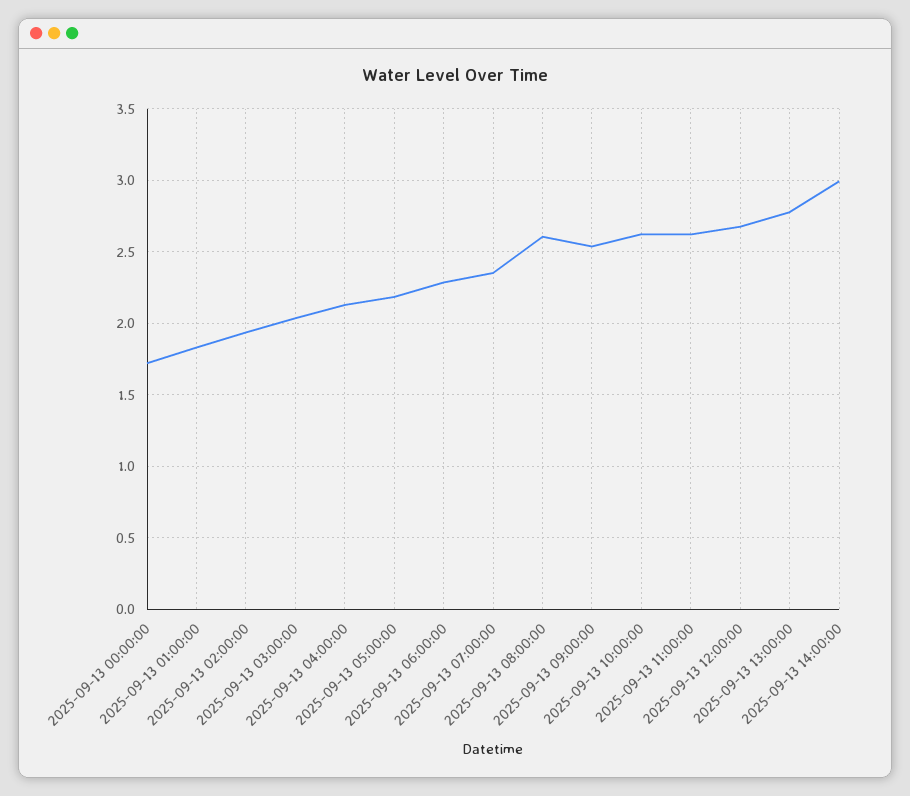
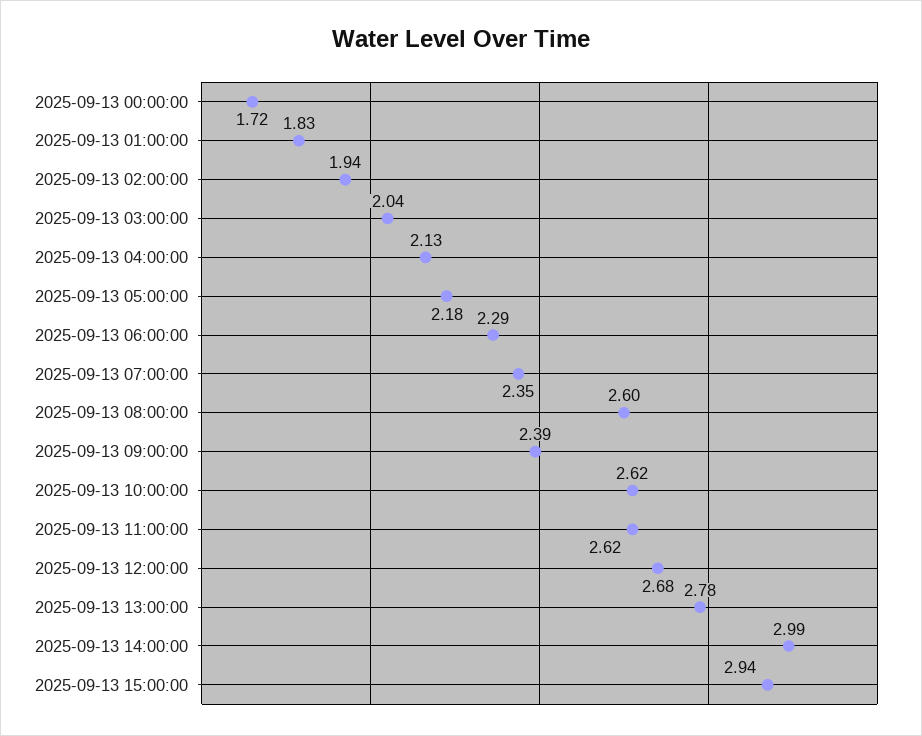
2025-09-13 09:00:00: 2.55 -> 2.39
2025-09-13 15:00:00: none -> 2.94

